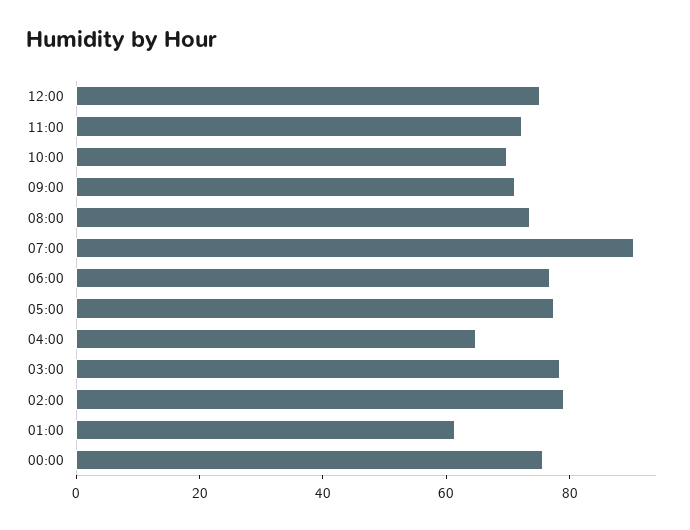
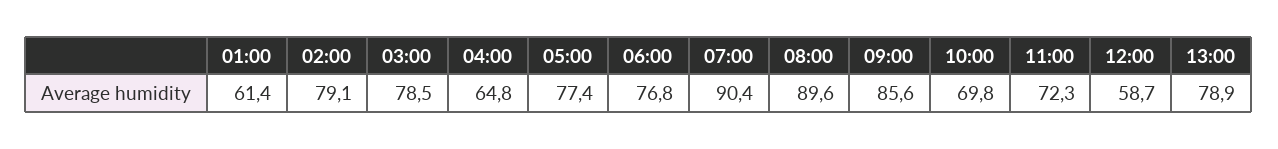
12:00: 75 -> 58.7
09:00: 70 -> 85.6
08:00: 75 -> 89.6
00:00: 75 -> none
13:00: none -> 78.9

